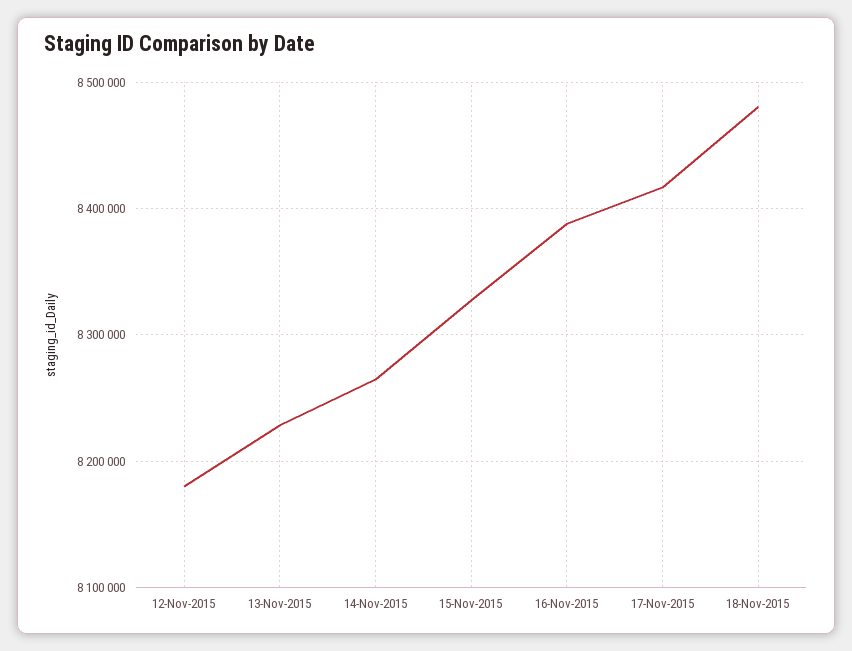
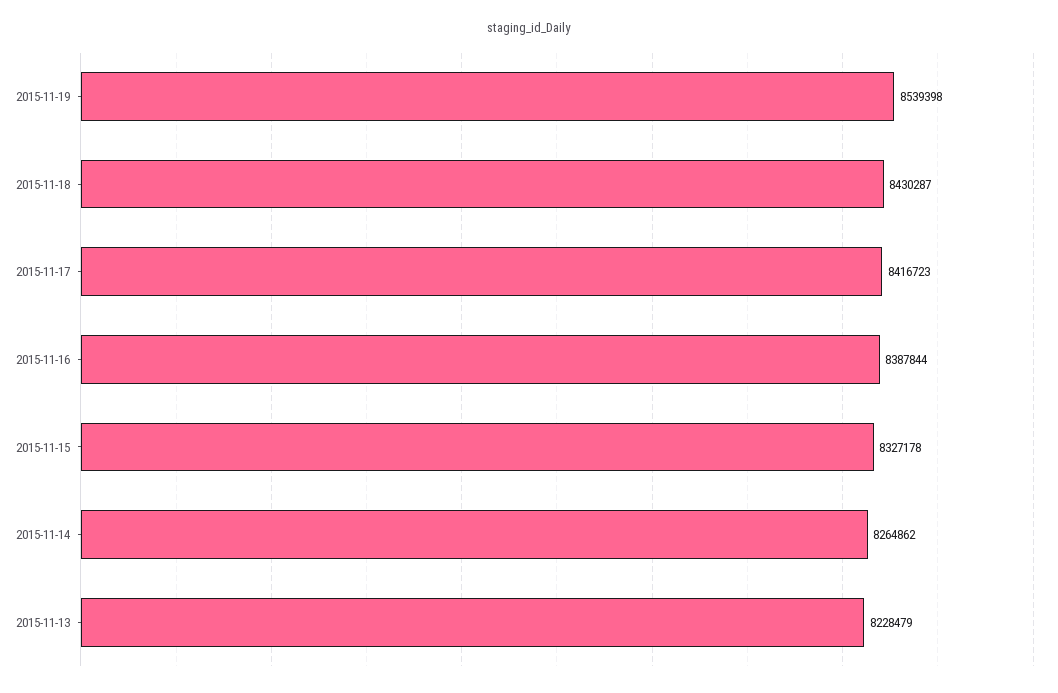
12-Nov-2015: 8180000 -> none
18-Nov-2015: 8480000 -> 8430287
2015-11-19: none -> 8539398

